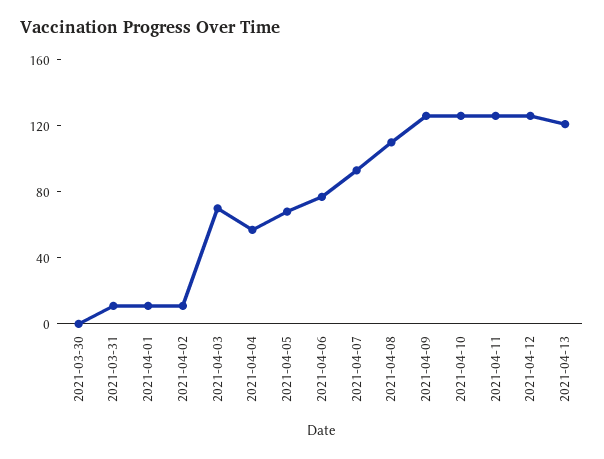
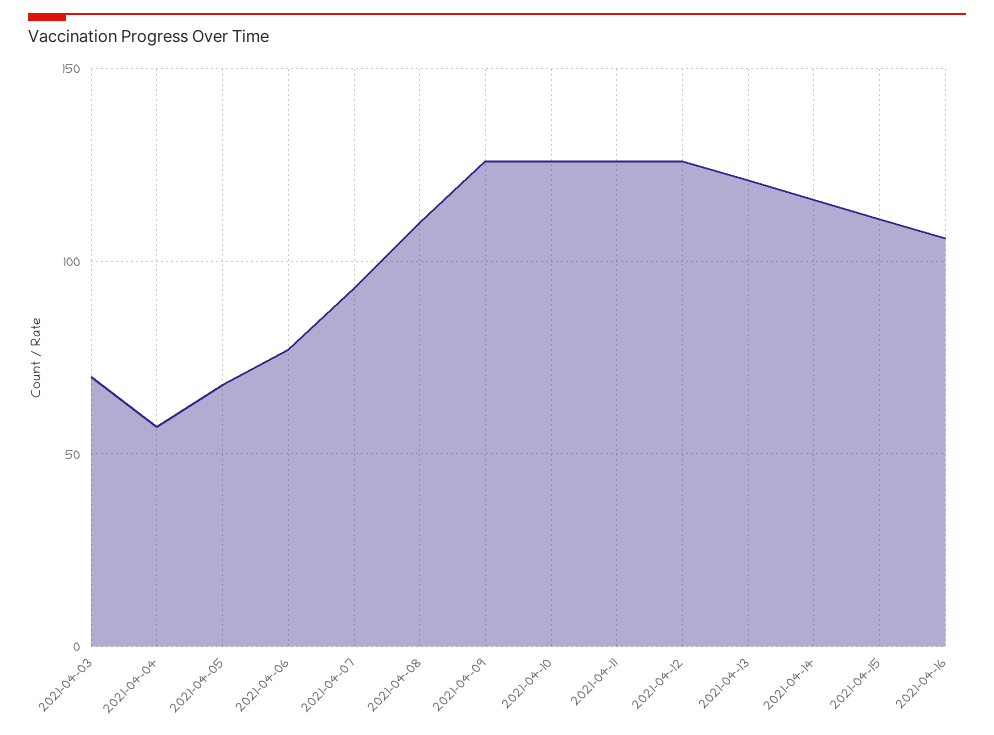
2021-03-30: 0 -> none
2021-03-31: 10 -> none
2021-04-01: 10 -> none
2021-04-02: 10 -> none
2021-04-14: none -> 115
2021-04-15: none -> 110
2021-04-16: none -> 105

